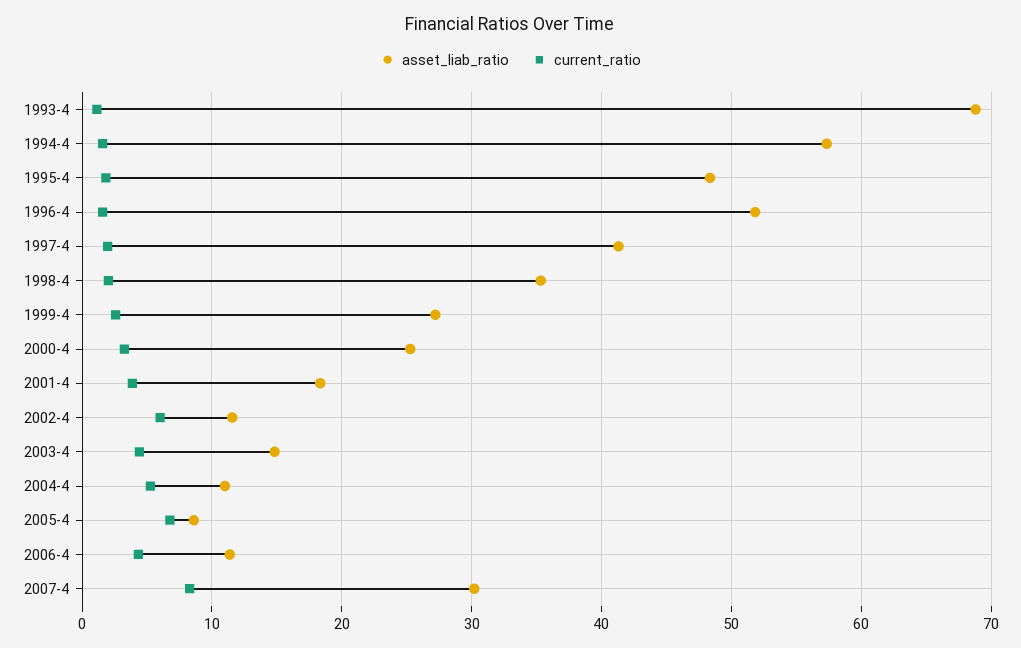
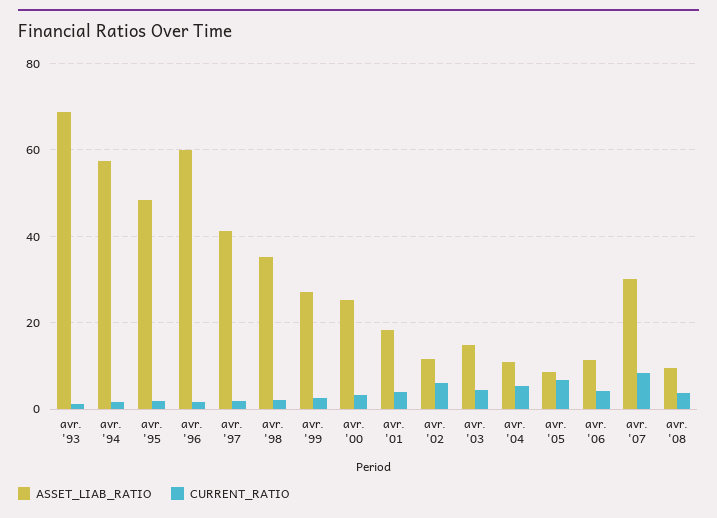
asset_liab_ratio, 1996-4: 52 -> 60
asset_liab_ratio, avr. '08: none -> 10
current_ratio, avr. '08: none -> 4

